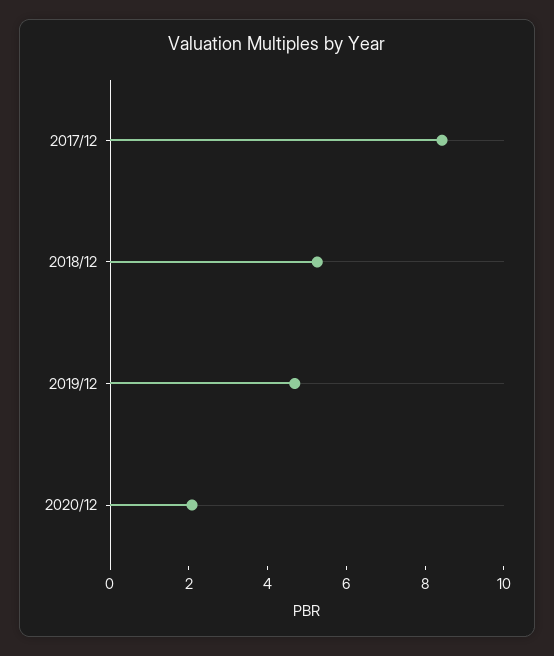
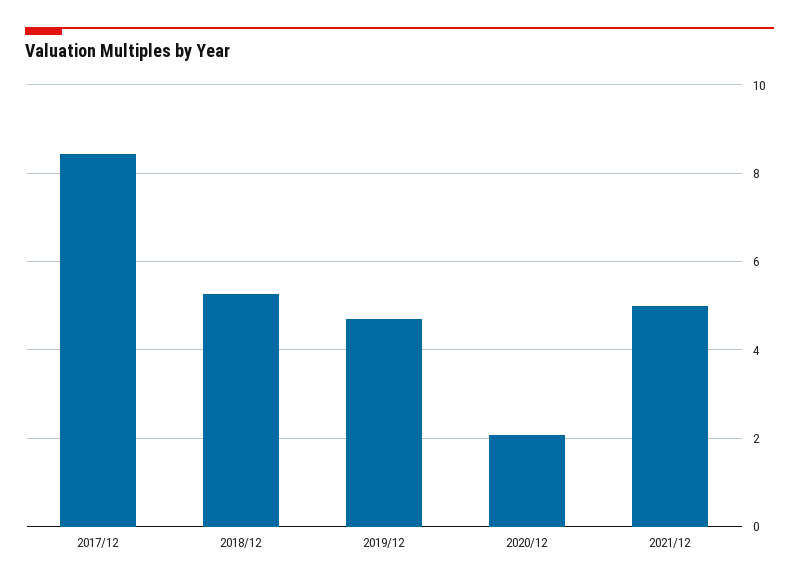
2021/12: none -> 5

